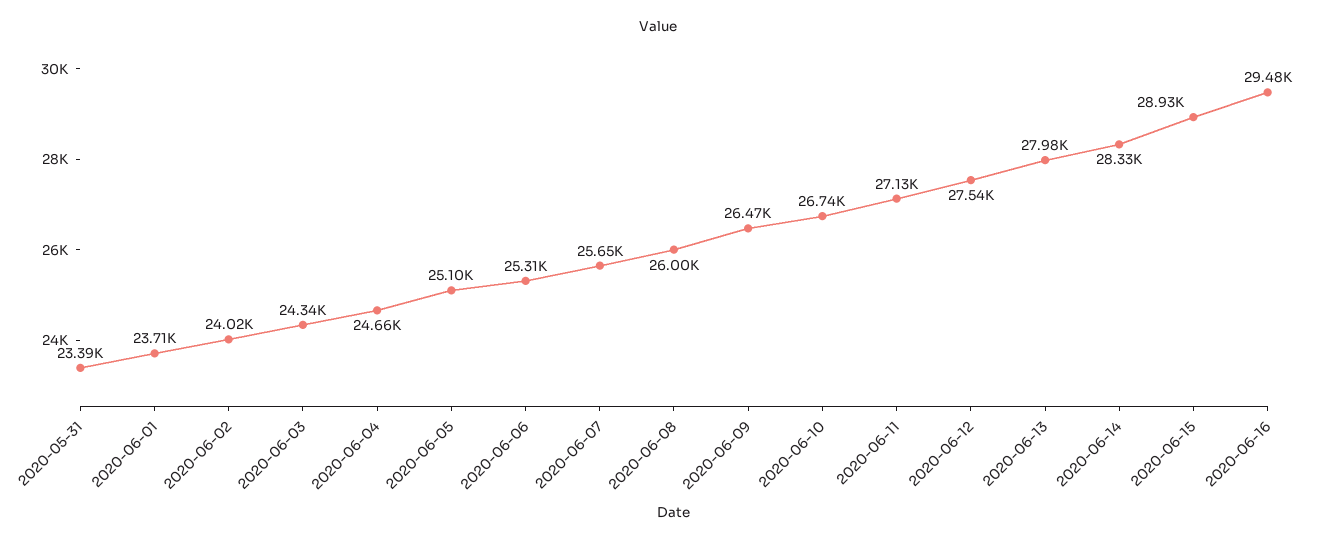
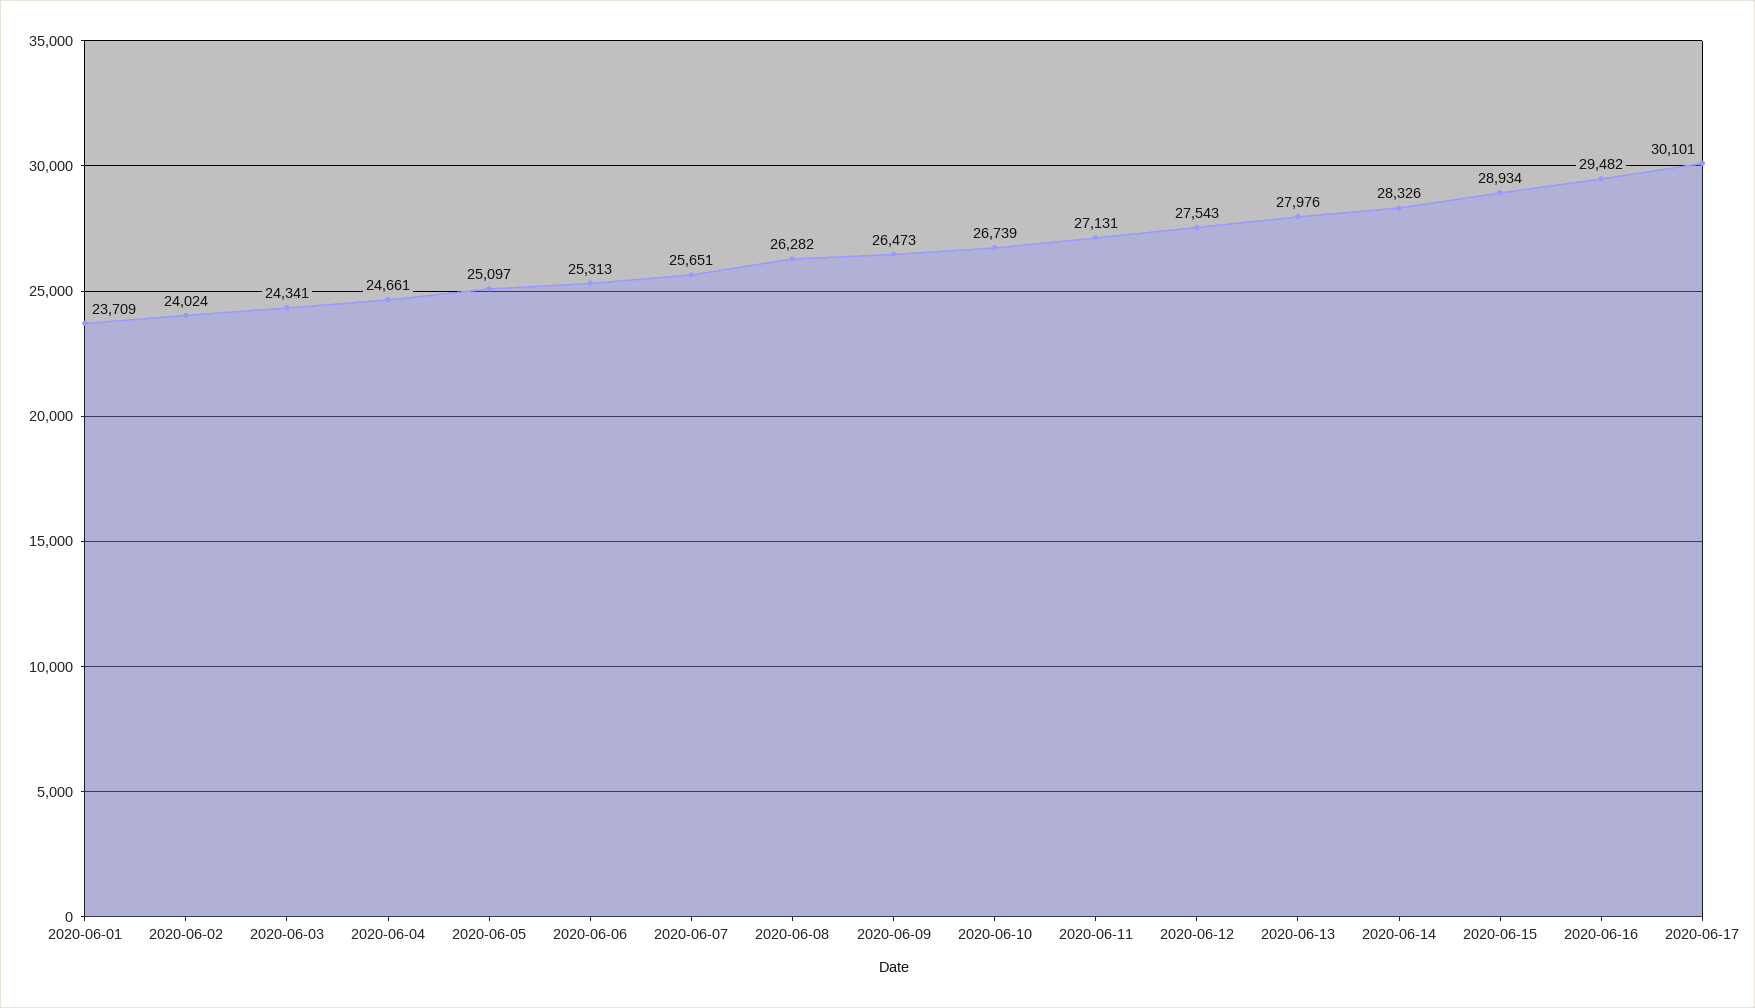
2020-05-31: 23390 -> none
2020-06-08: 26000 -> 26282
2020-06-17: none -> 30101

